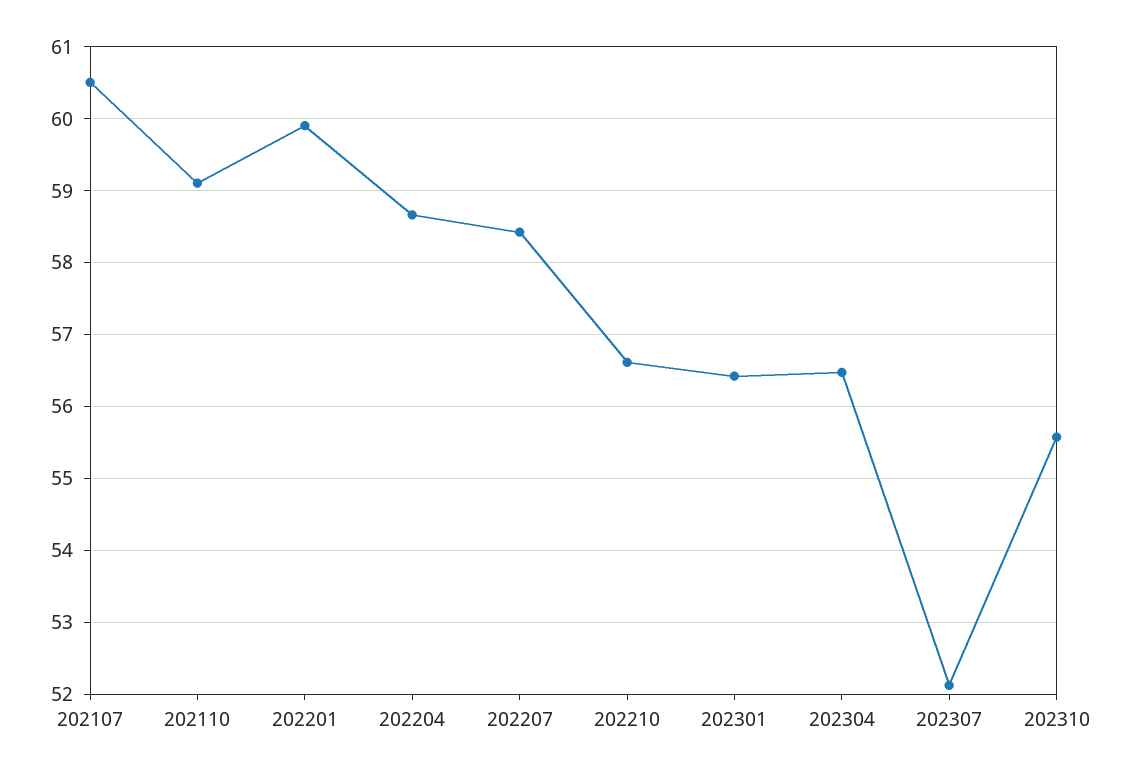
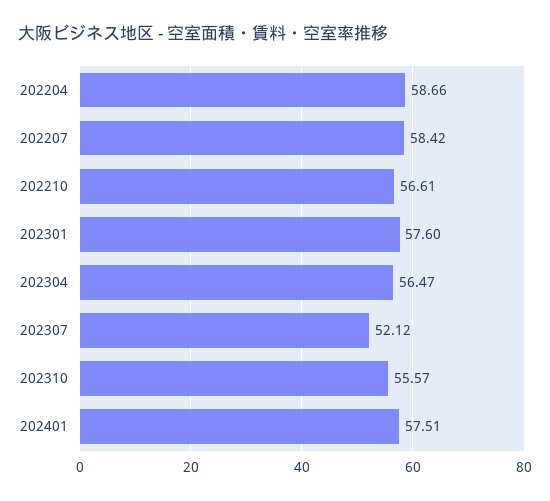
202107: 60.5 -> none
202110: 59.1 -> none
202201: 59.9 -> none
202301: 56.4 -> 57.6
202401: none -> 57.51

